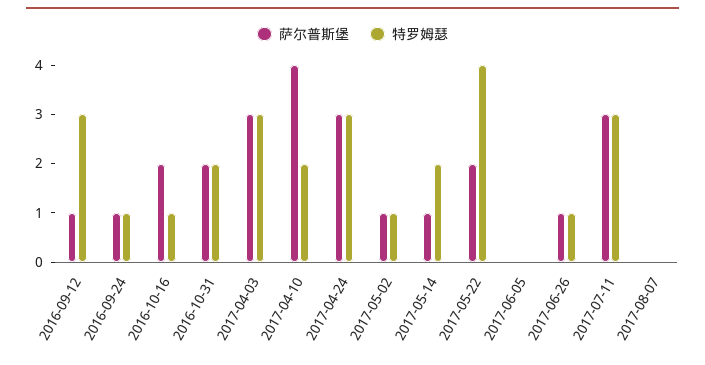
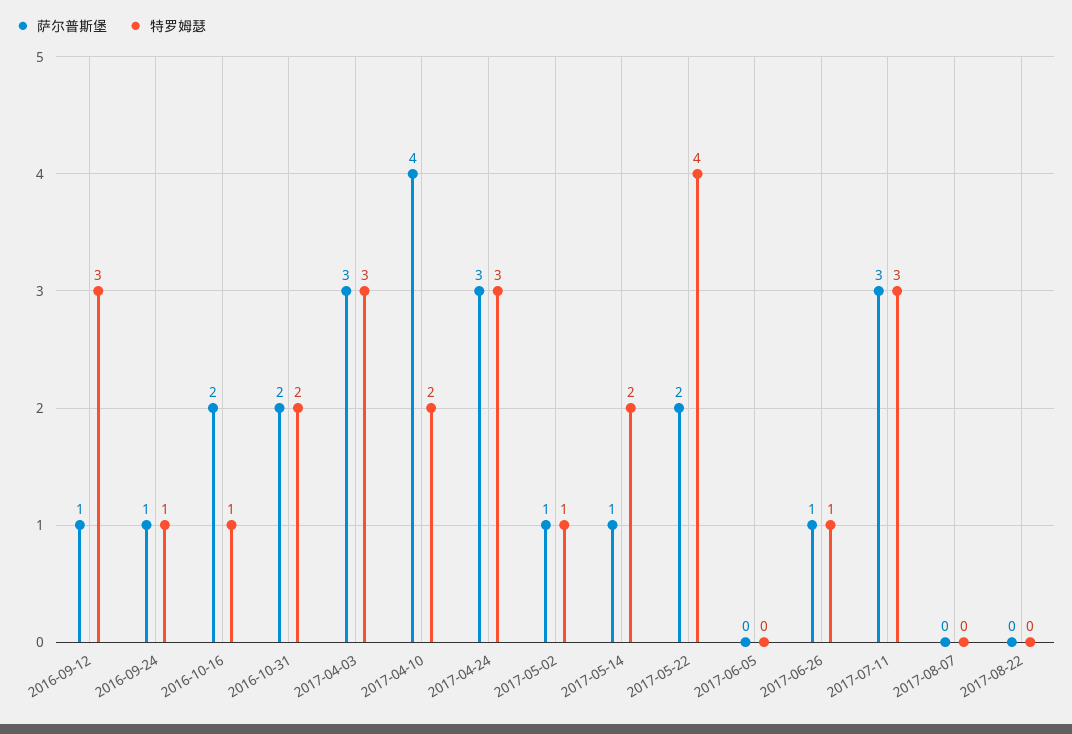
萨尔普斯堡, 2017-08-22: none -> 0
特罗姆瑟, 2017-08-22: none -> 0

